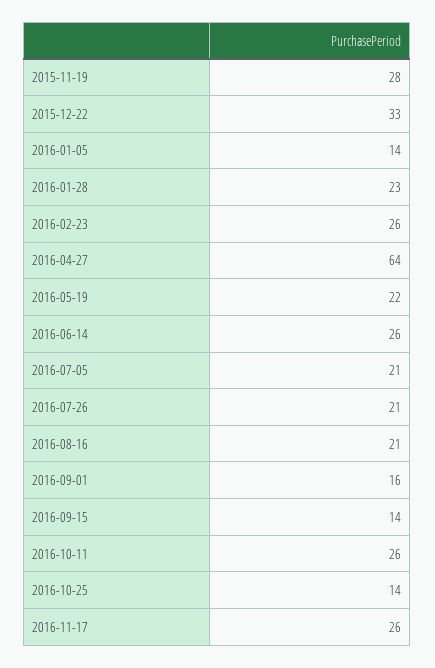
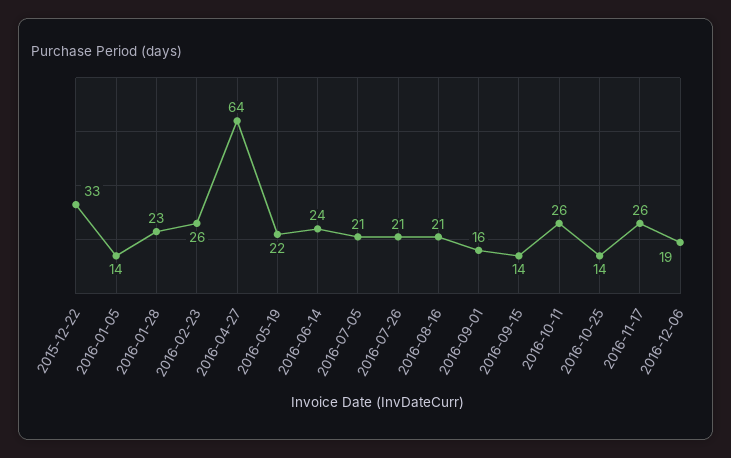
2015-11-19: 28 -> none
2016-06-14: 26 -> 24
2016-12-06: none -> 19

